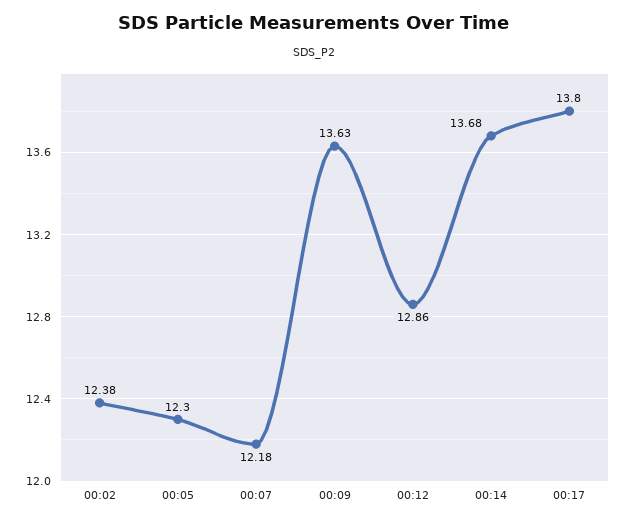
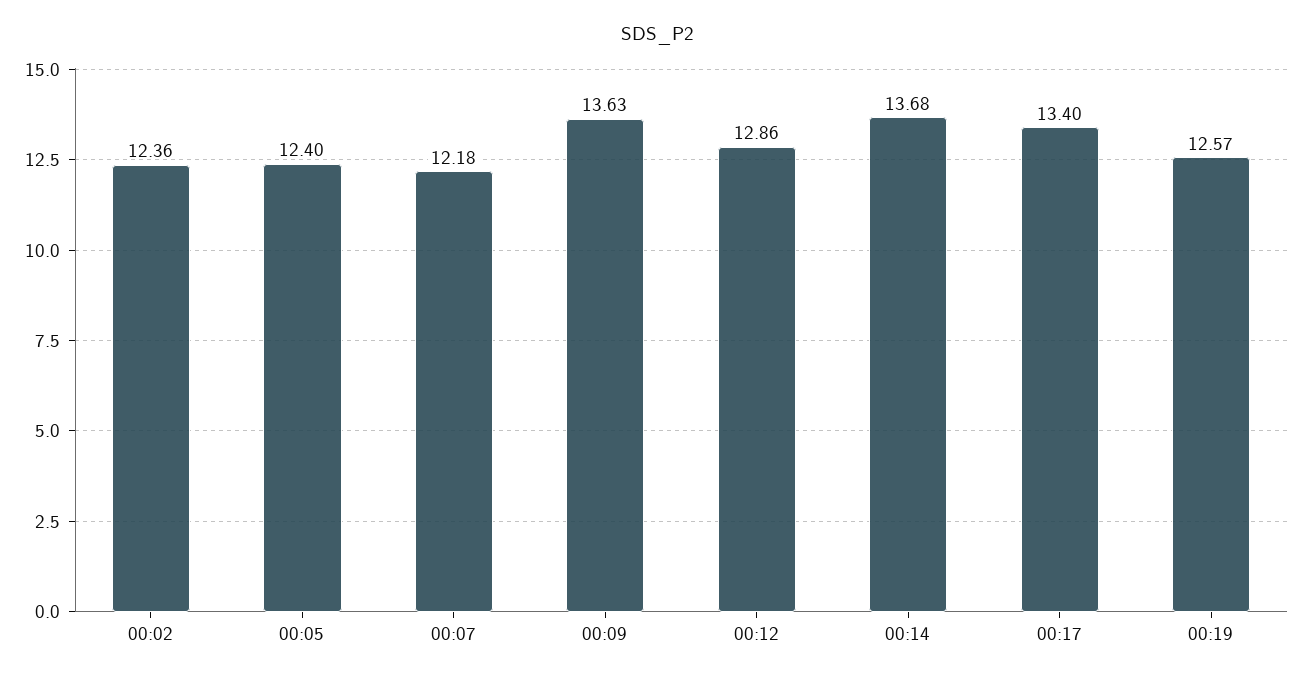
00:02: 12.38 -> 12.36
00:05: 12.3 -> 12.4
00:17: 13.8 -> 13.4
00:19: none -> 12.57

